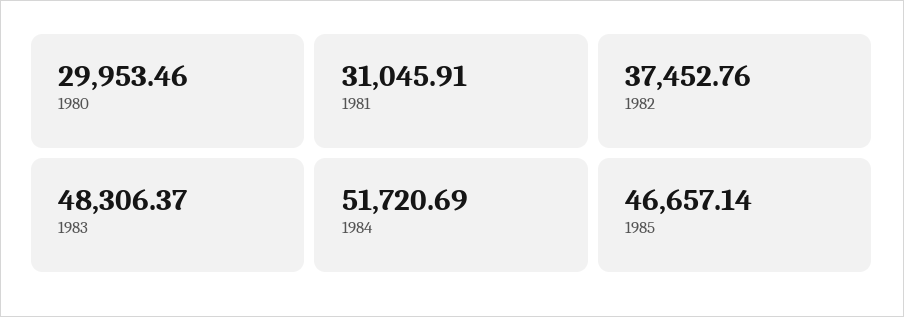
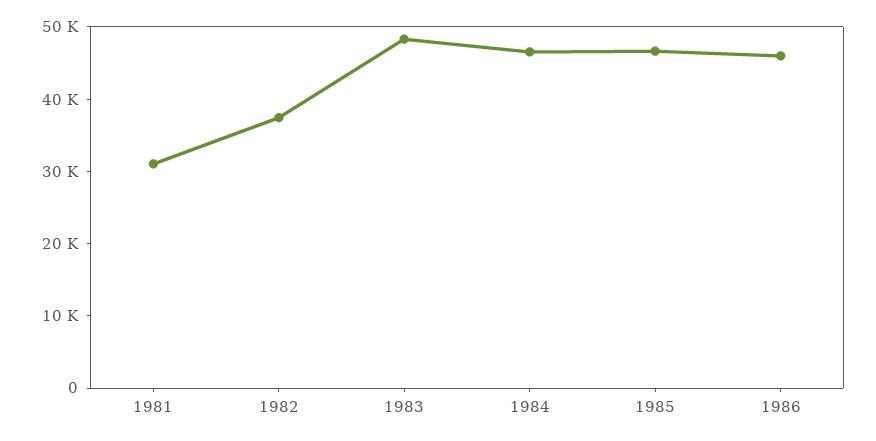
1980: 29953.46 -> none
1984: 51720.69 -> 46000
1986: none -> 46000

